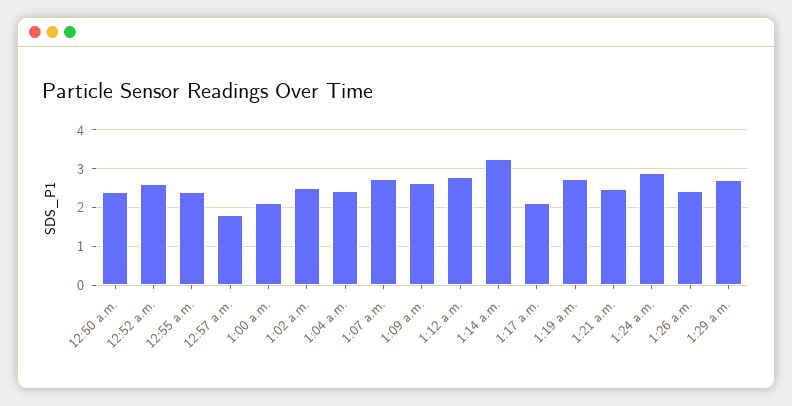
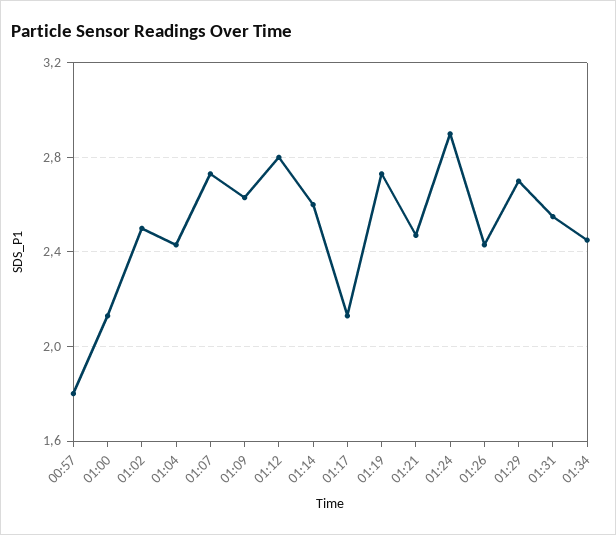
12:50 a.m.: 2.4 -> none
12:52 a.m.: 2.6 -> none
12:55 a.m.: 2.4 -> none
1:14 a.m.: 3.2 -> 2.6
01:31: none -> 2.55
01:34: none -> 2.45

